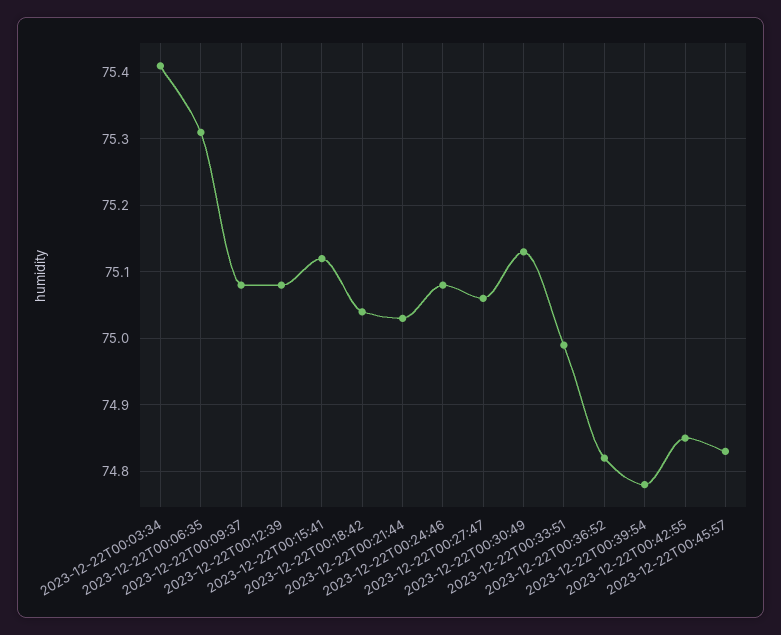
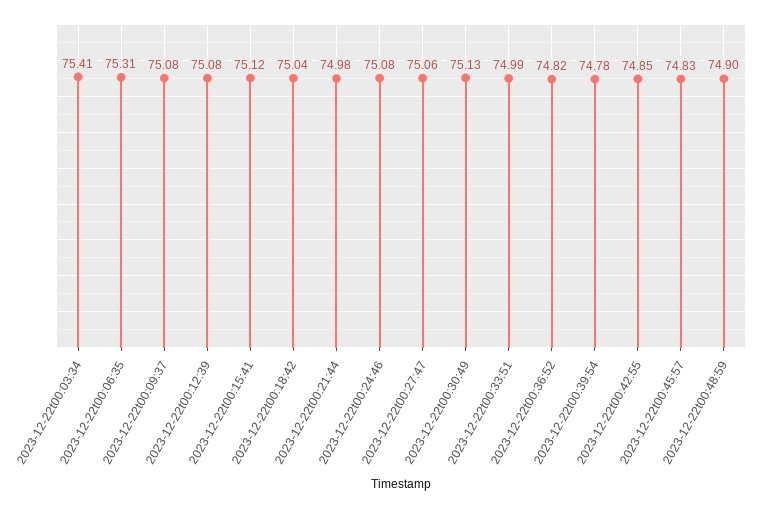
2023-12-22T00:21:44: 75.03 -> 74.98
2023-12-22t00:48:59: none -> 74.9

